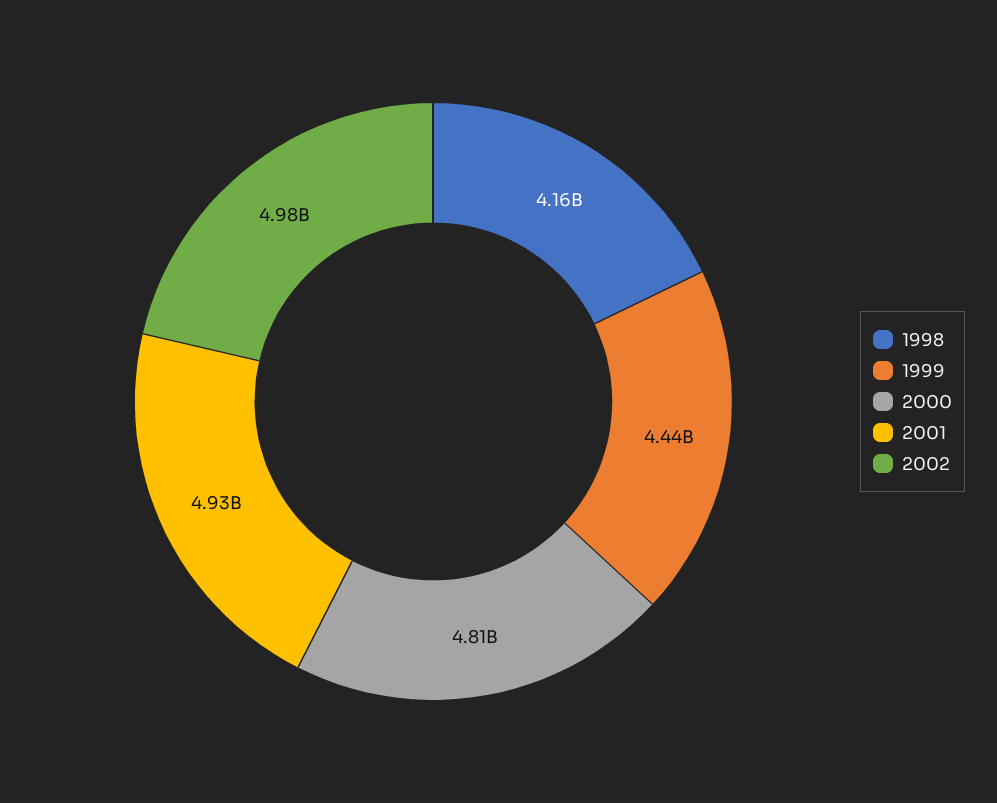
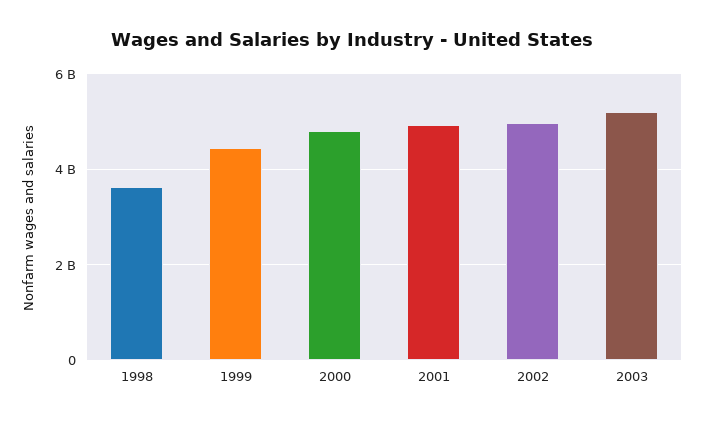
1998: 4160000000 -> 3600000000
2003: none -> 5200000000

